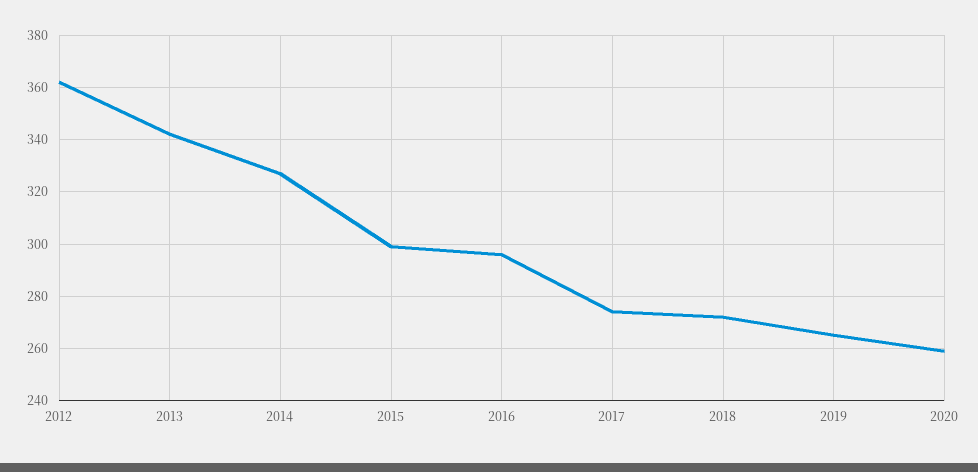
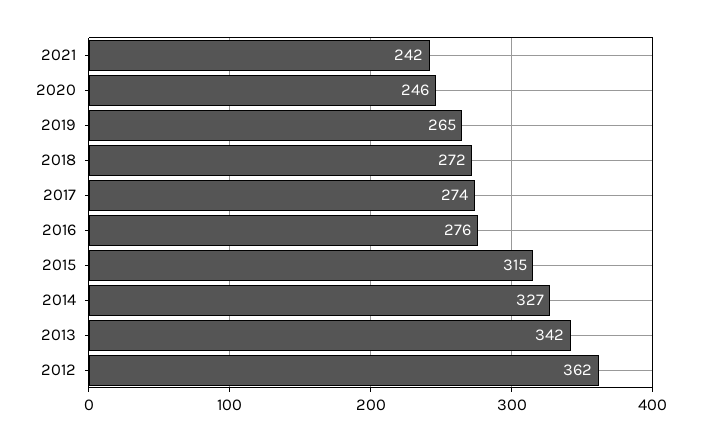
2015: 300 -> 315
2016: 295 -> 276
2020: 260 -> 246
2021: none -> 242

